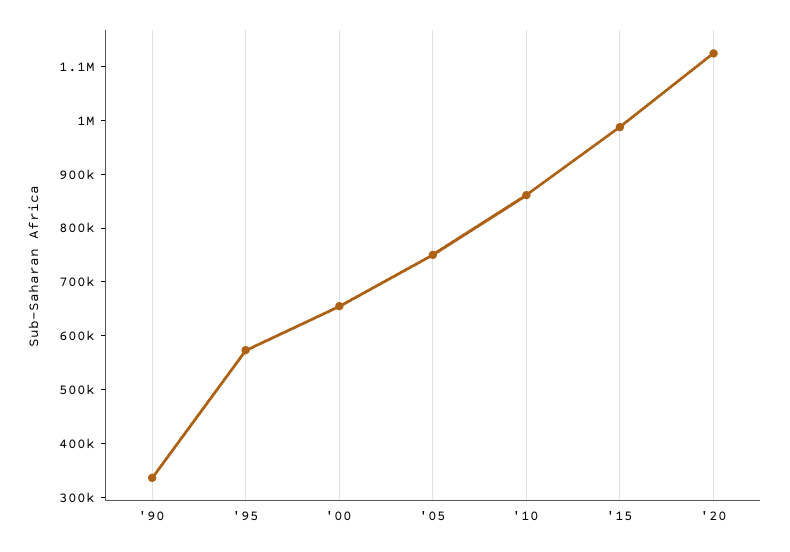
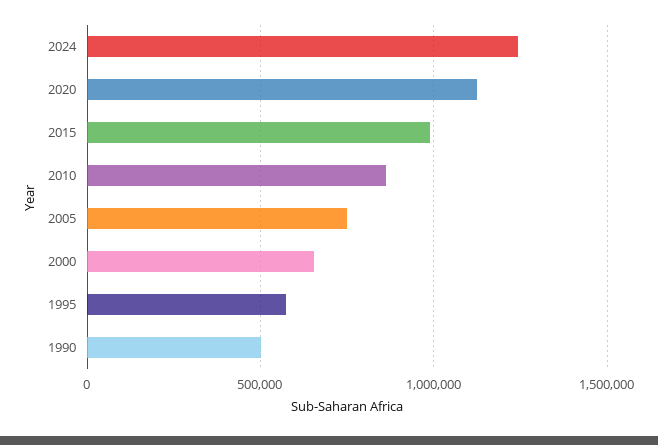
'90: 340000 -> 500000
2024: none -> 1250000

